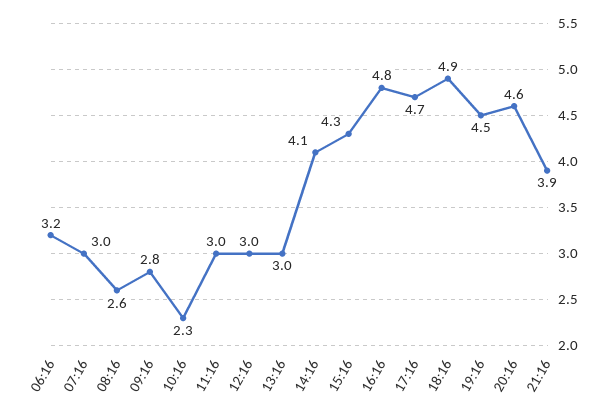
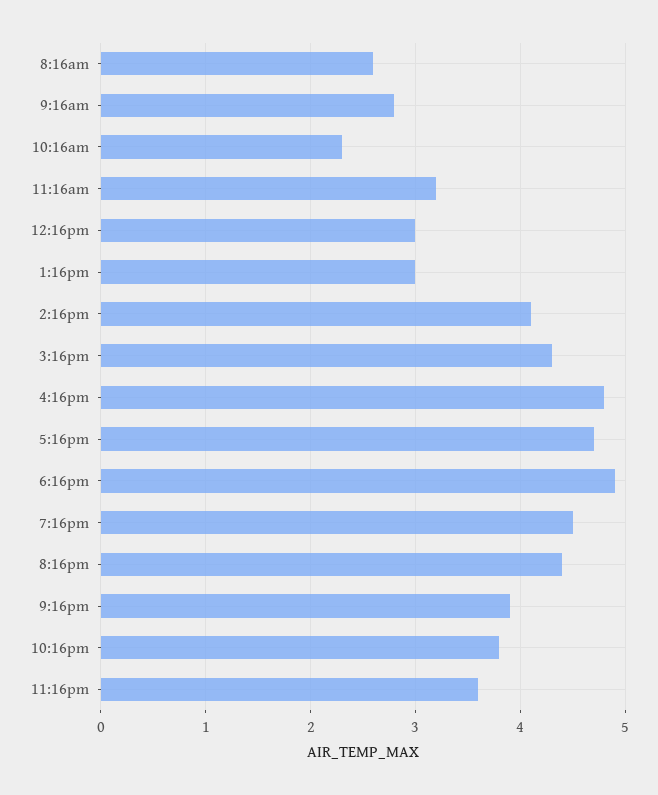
06:16: 3.2 -> none
07:16: 3 -> none
11:16: 3 -> 3.2
20:16: 4.6 -> 4.4
10:16pm: none -> 3.8
11:16pm: none -> 3.6

